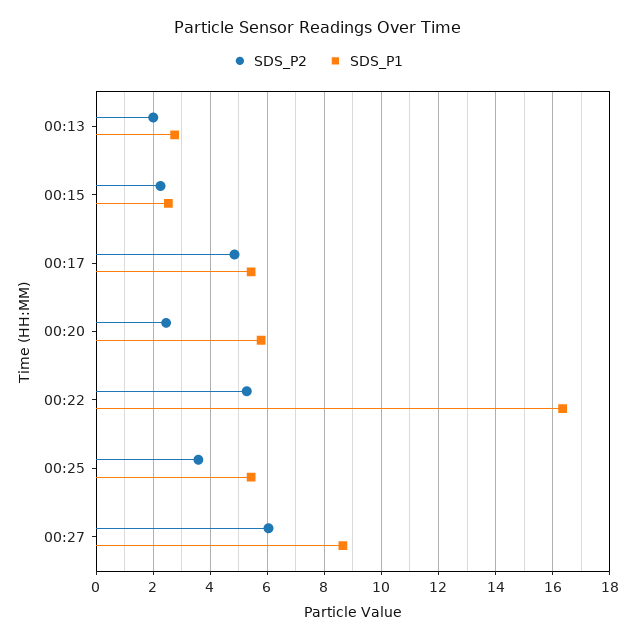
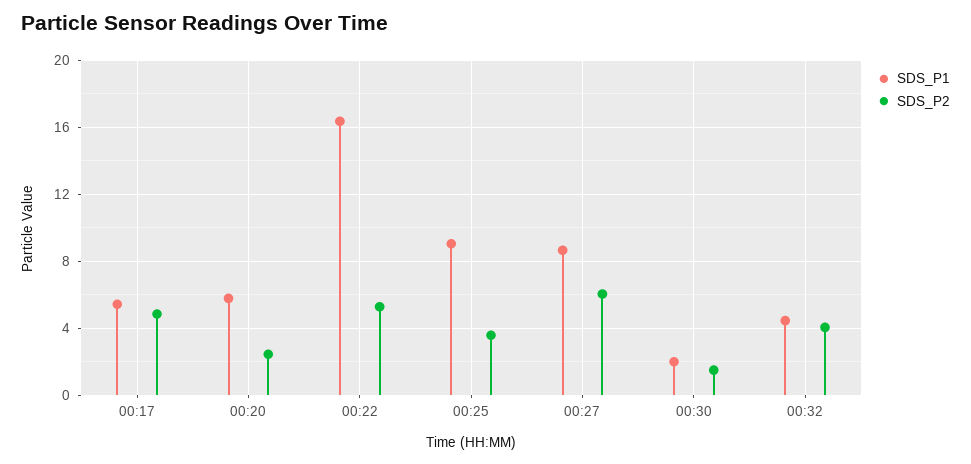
SDS_P2, 00:13: 2 -> none
SDS_P1, 00:13: 2.75 -> none
SDS_P2, 00:15: 2.25 -> none
SDS_P1, 00:15: 2.5 -> none
SDS_P1, 00:25: 5.5 -> 9
SDS_P1, 00:30: none -> 2
SDS_P2, 00:30: none -> 1.5
SDS_P1, 00:32: none -> 4.5
SDS_P2, 00:32: none -> 4

